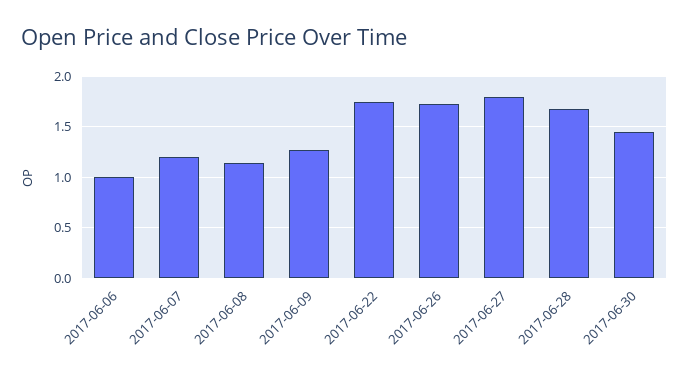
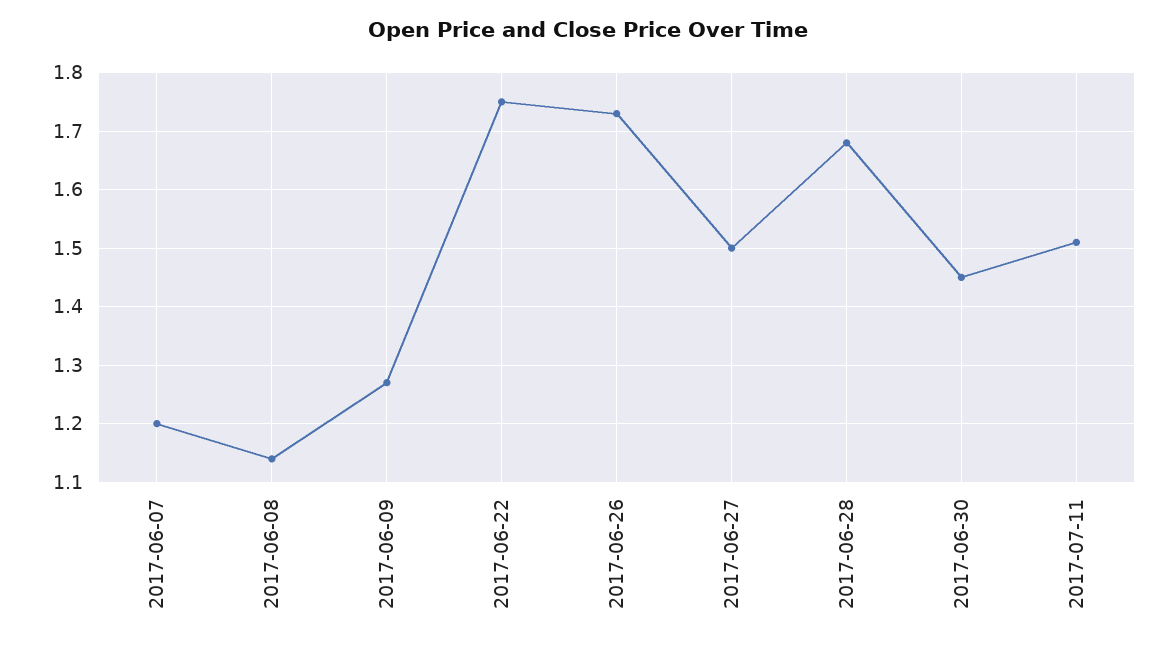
2017-06-06: 1 -> none
2017-06-27: 1.8 -> 1.5
2017-07-11: none -> 1.5

